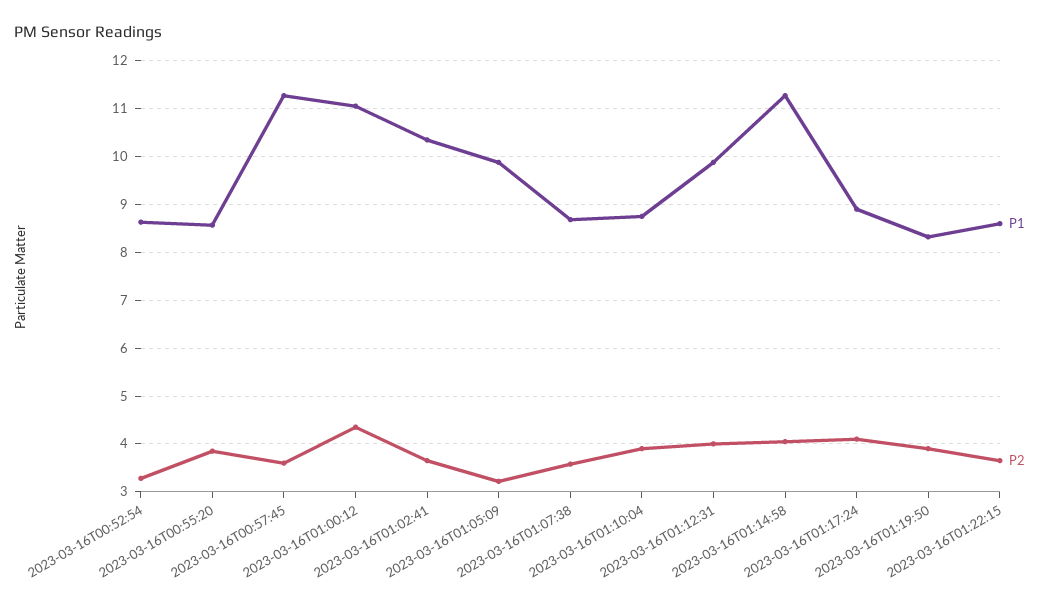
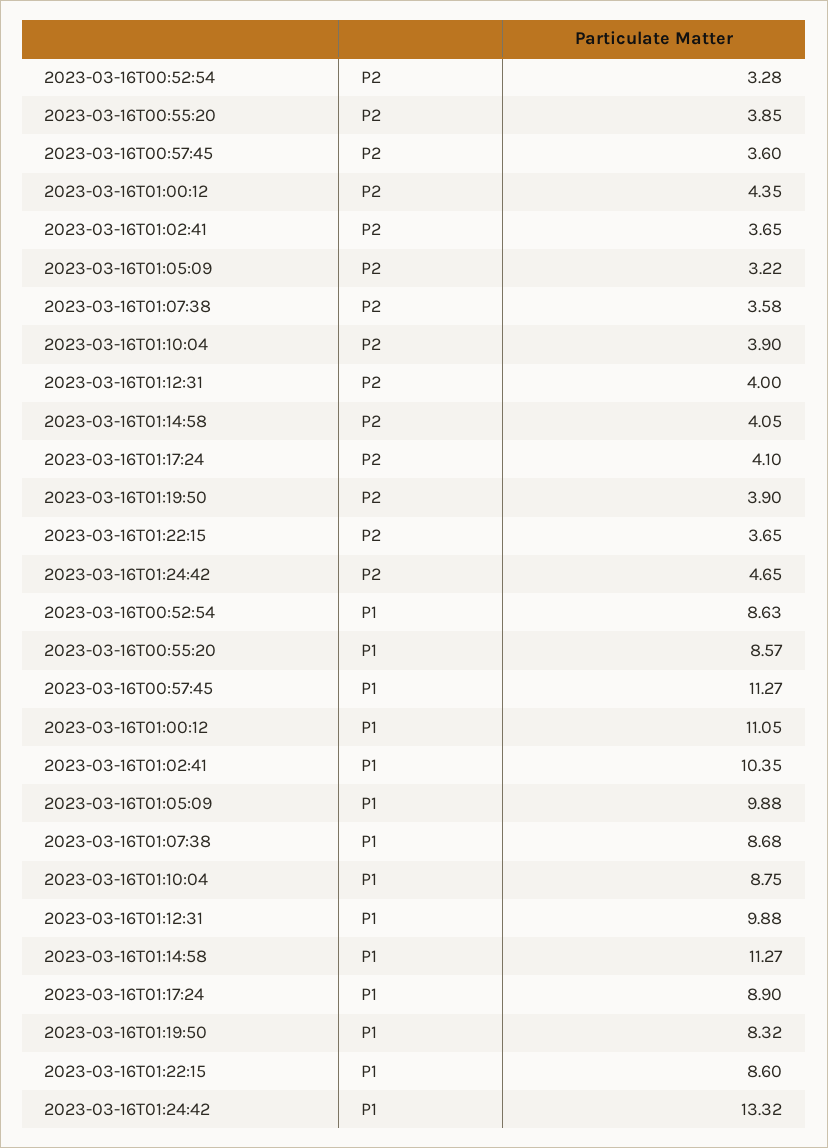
P2, 2023-03-16T01:24:42: none -> 4.65
P1, 2023-03-16T01:24:42: none -> 13.32

